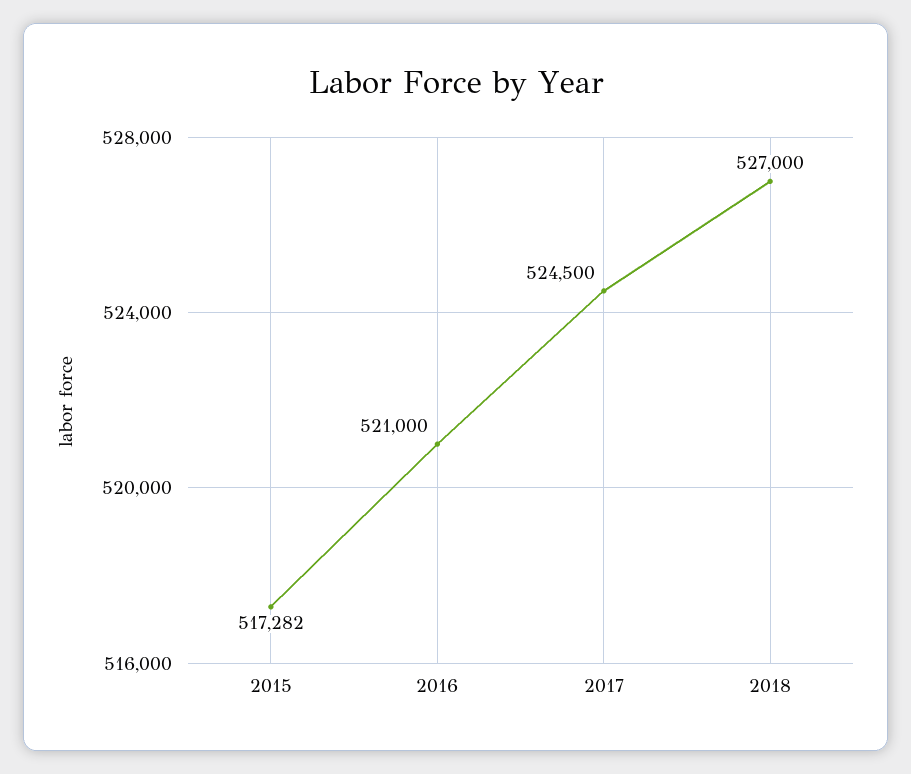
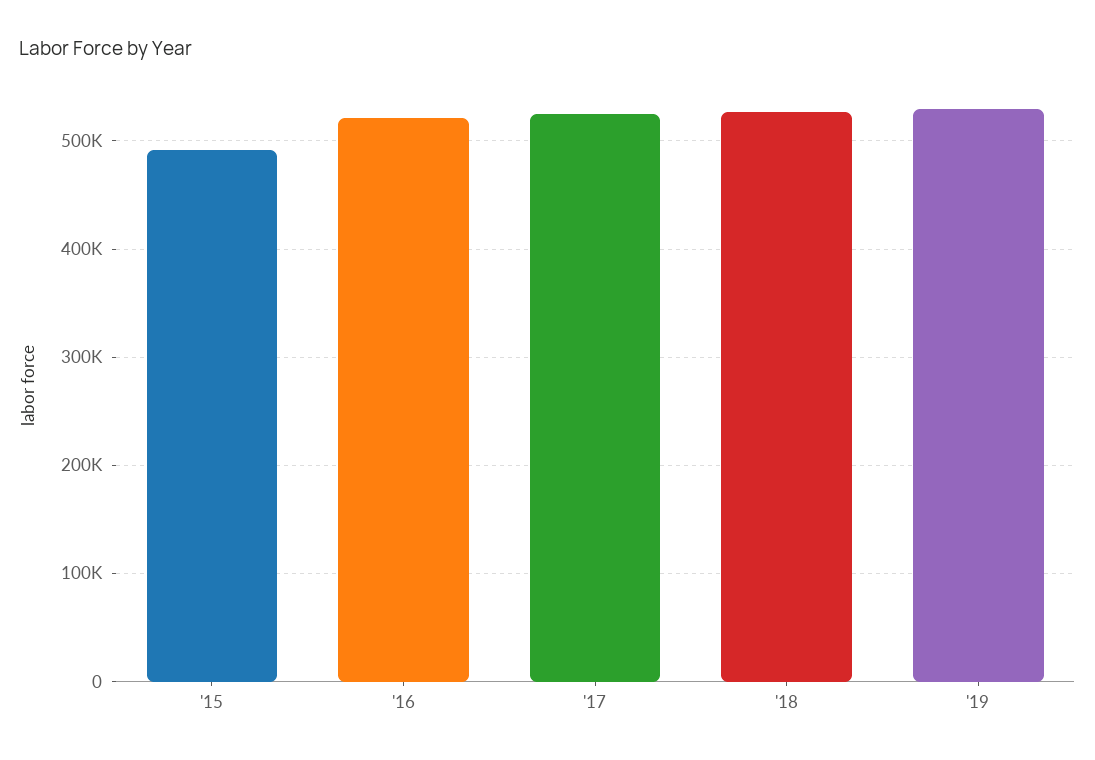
2015: 517282 -> 490000
'19: none -> 530000

